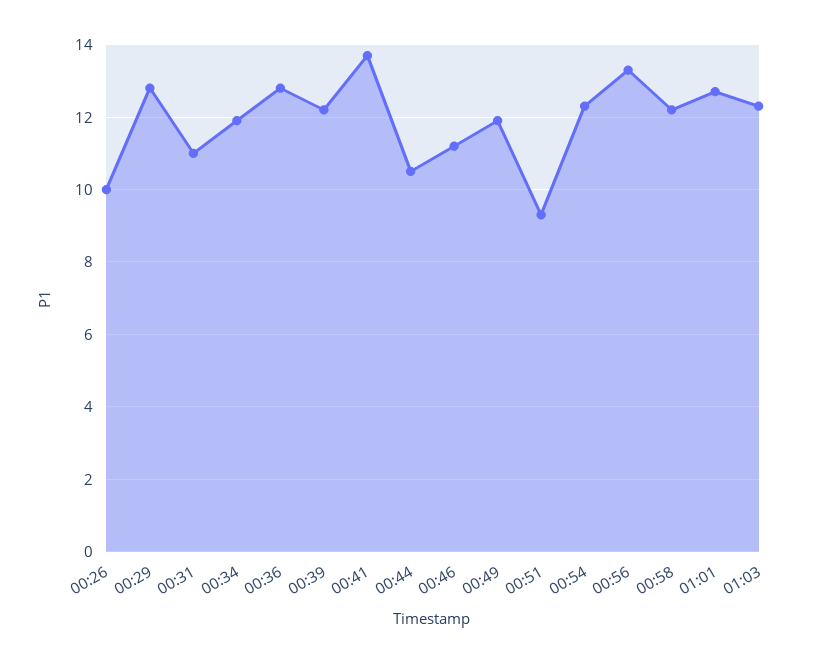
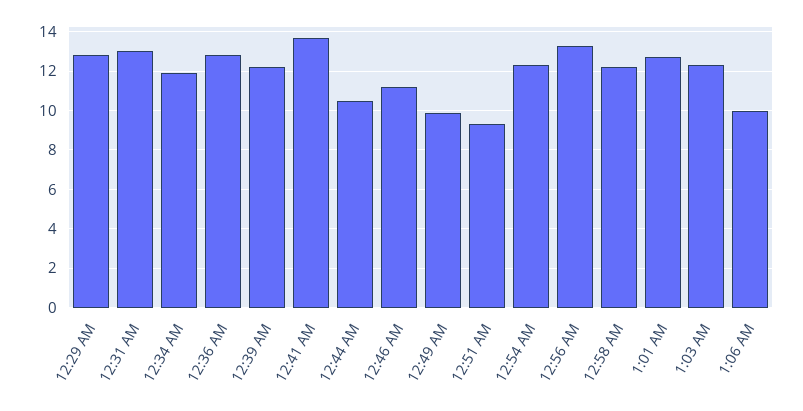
00:26: 10 -> none
00:31: 11 -> 13
00:49: 12 -> 10
1:06 AM: none -> 10

